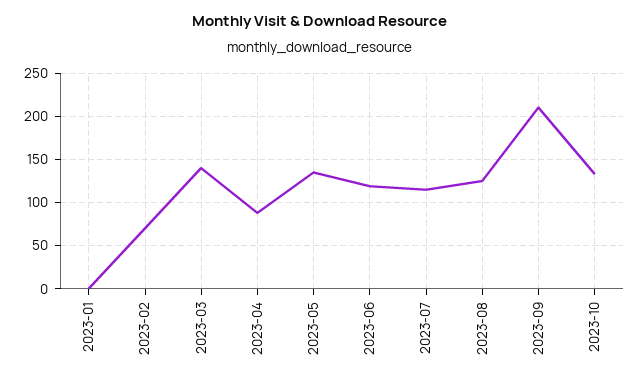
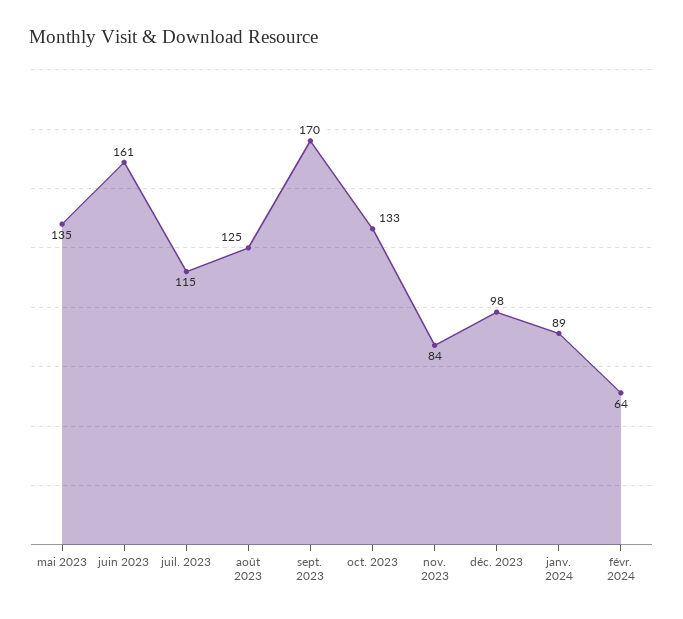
2023-01: 0 -> none
2023-02: 70 -> none
2023-03: 140 -> none
2023-04: 90 -> none
2023-06: 120 -> 161
2023-09: 210 -> 170
nov. 2023: none -> 84
déc. 2023: none -> 98
janv. 2024: none -> 89
févr. 2024: none -> 64

